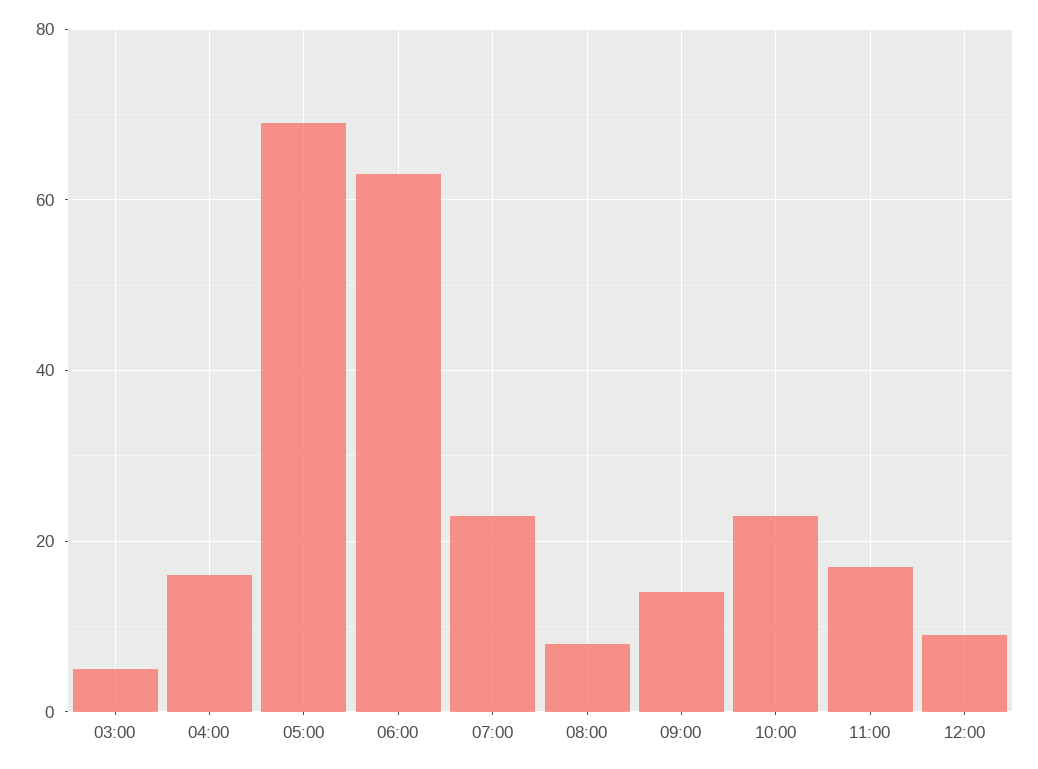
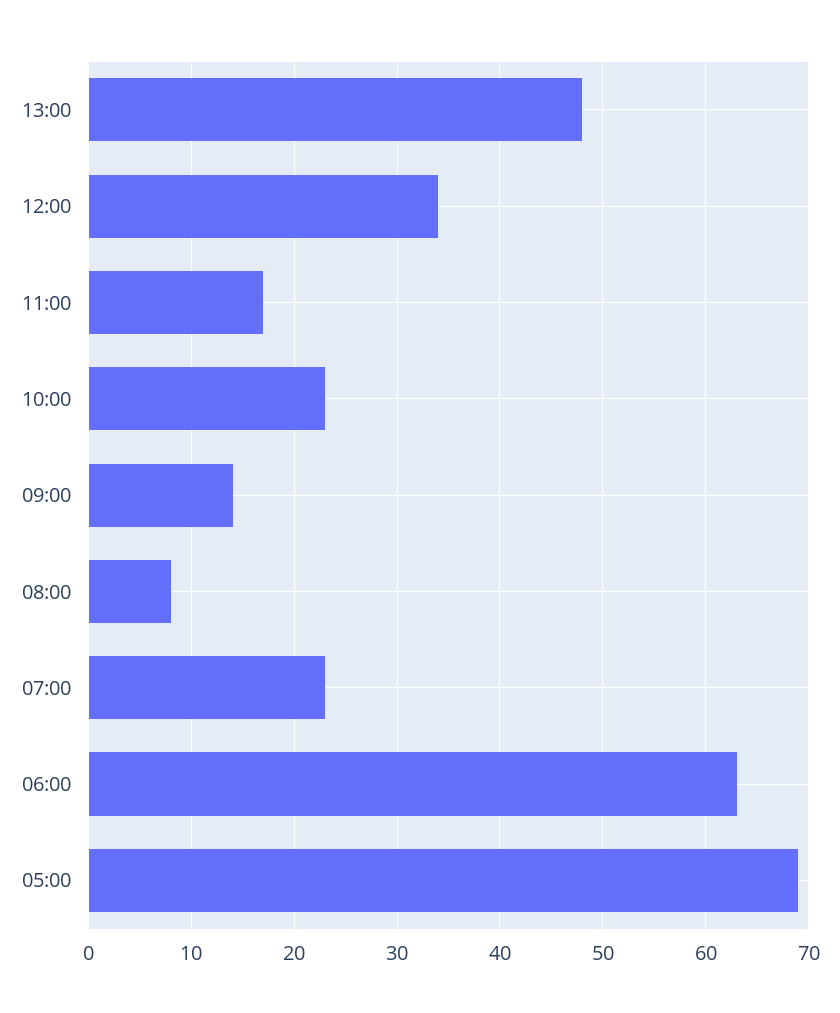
03:00: 5 -> none
04:00: 15 -> none
12:00: 10 -> 34
13:00: none -> 48

